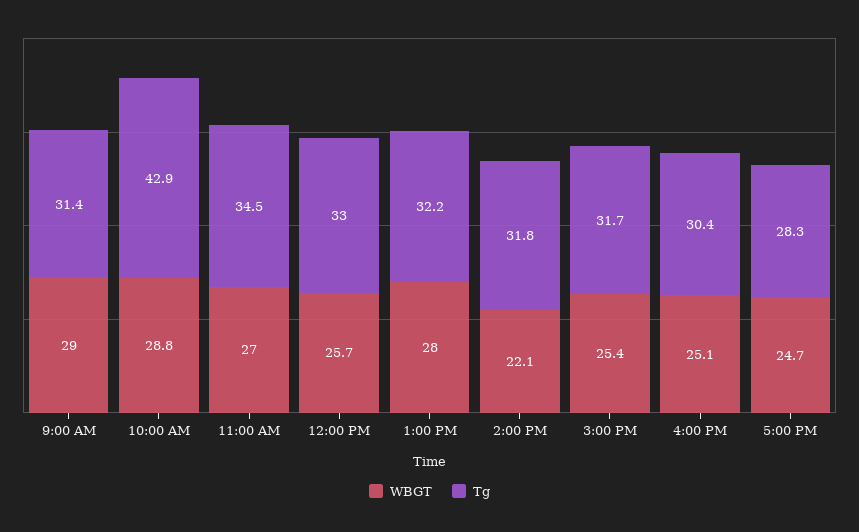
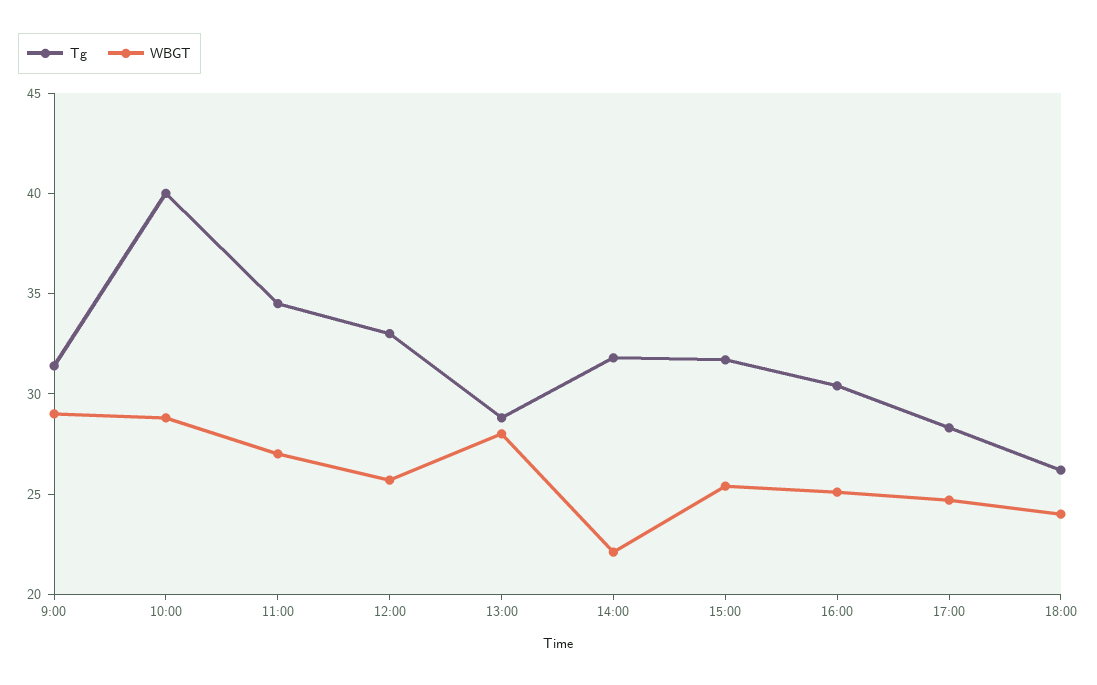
Tg, 10:00 AM: 42.9 -> 40
Tg, 1:00 PM: 32.2 -> 29
Tg, 18:00: none -> 26
WBGT, 18:00: none -> 24

